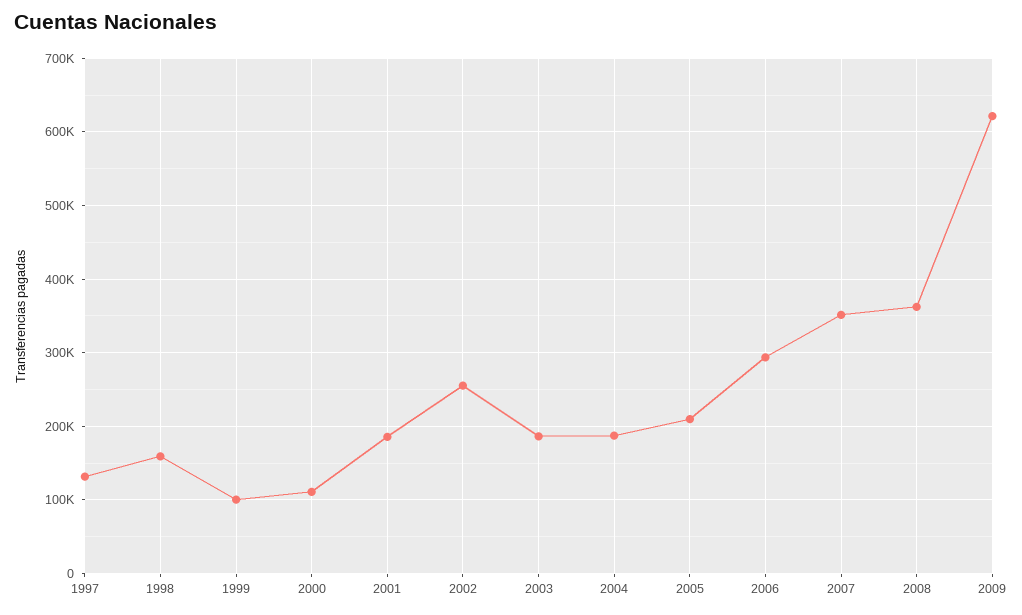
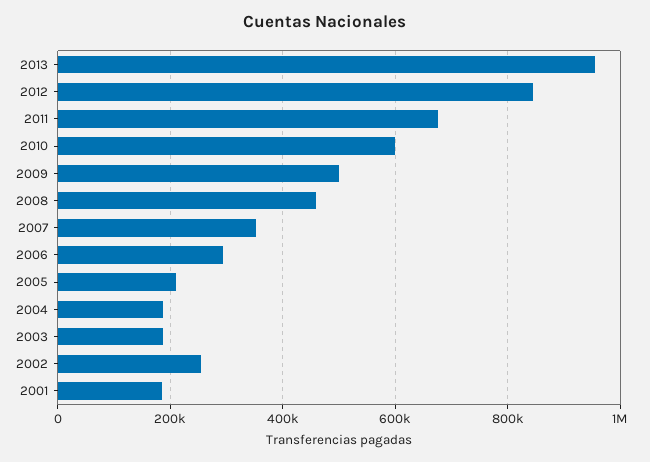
1997: 130000 -> none
1998: 160000 -> none
1999: 100000 -> none
2000: 110000 -> none
2008: 360000 -> 460000
2009: 620000 -> 500000
2013: none -> 960000
2012: none -> 840000
2011: none -> 680000
2010: none -> 600000

